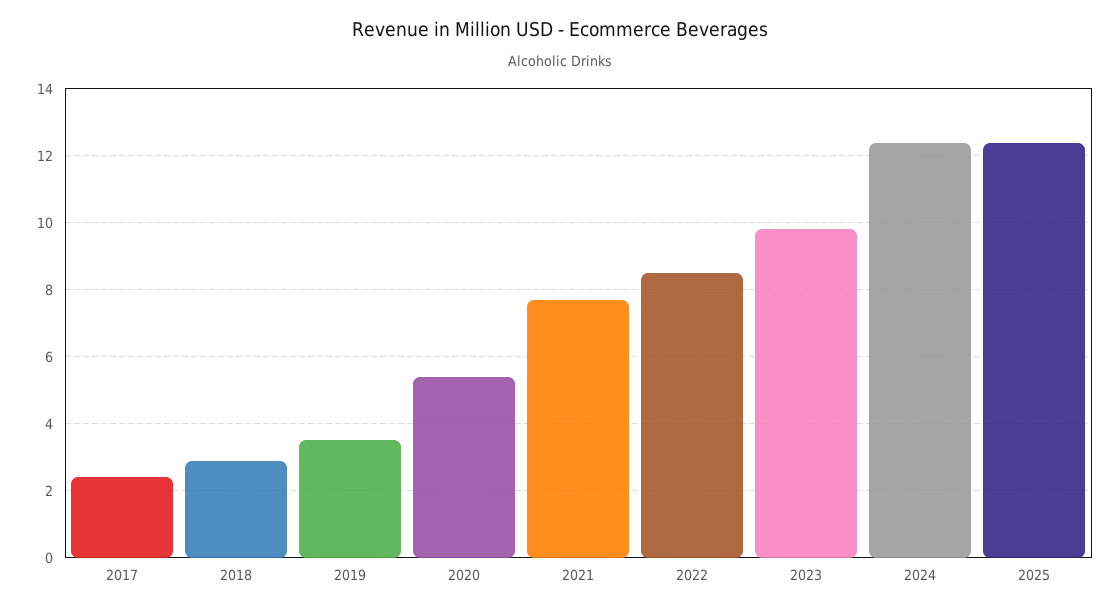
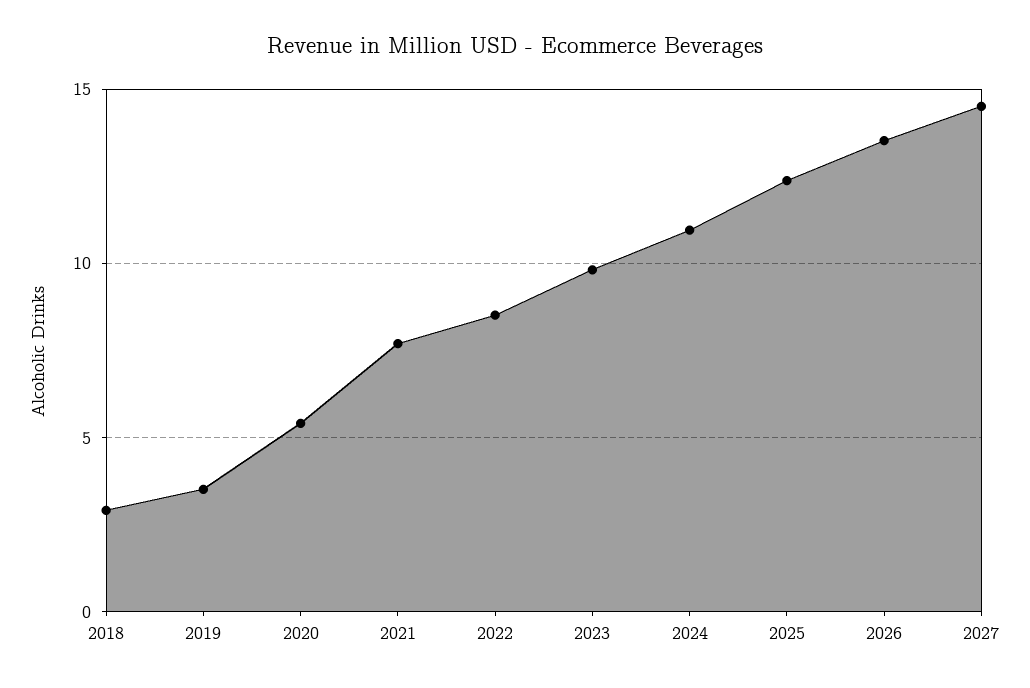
2017: 2.4 -> none
2024: 12.4 -> 11
2026: none -> 13.5
2027: none -> 14.5

